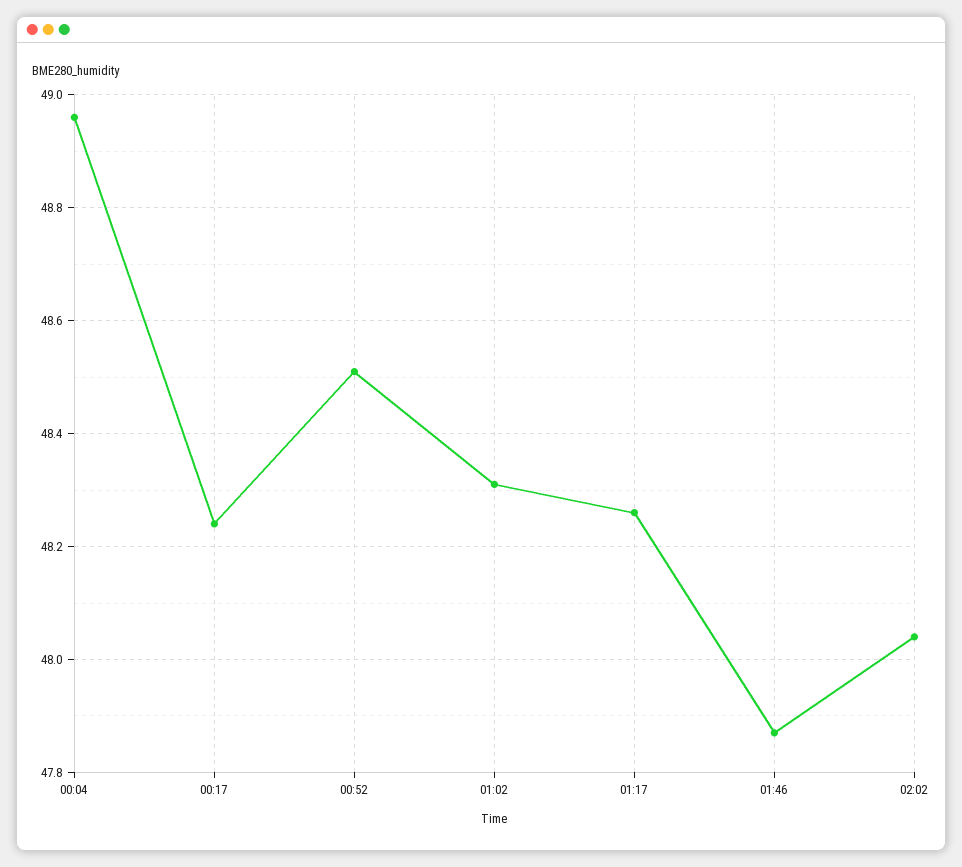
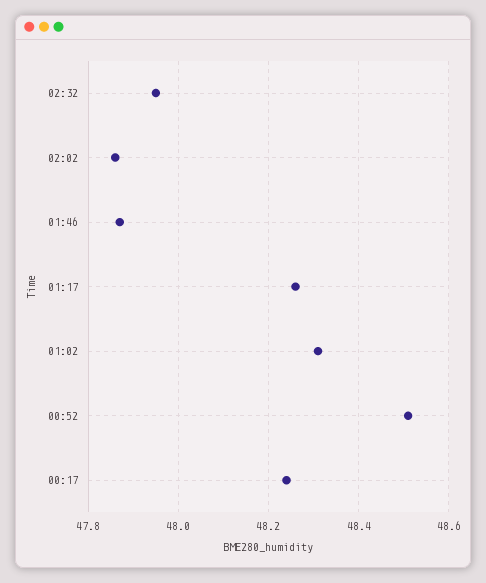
00:04: 48.95 -> none
02:02: 48.05 -> 47.85
02:32: none -> 47.95

